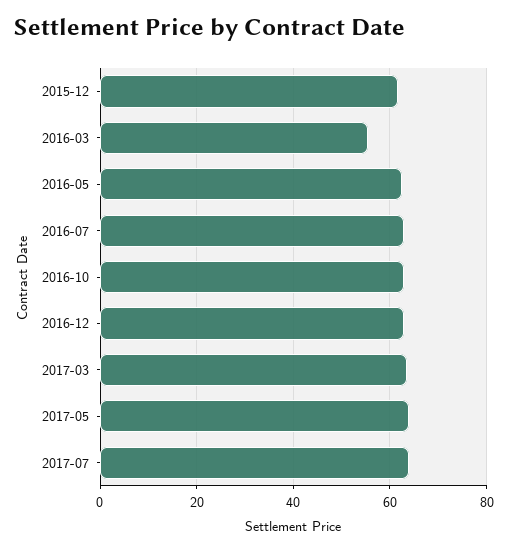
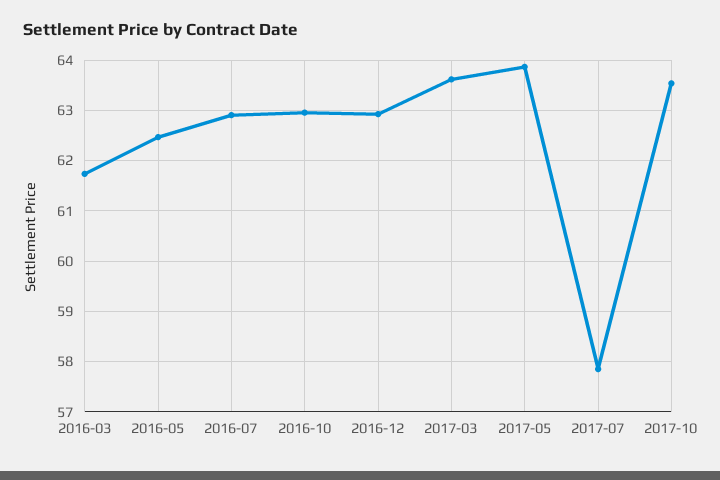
2015-12: 62 -> none
2016-03: 56 -> 61.8
2017-07: 64 -> 57.8
2017-10: none -> 63.6

